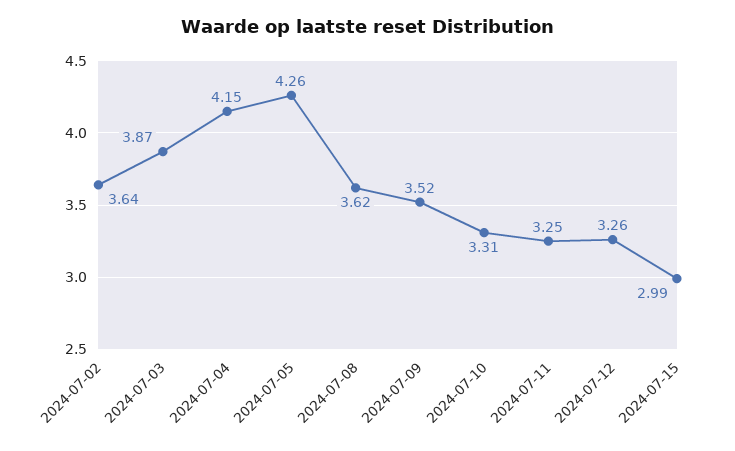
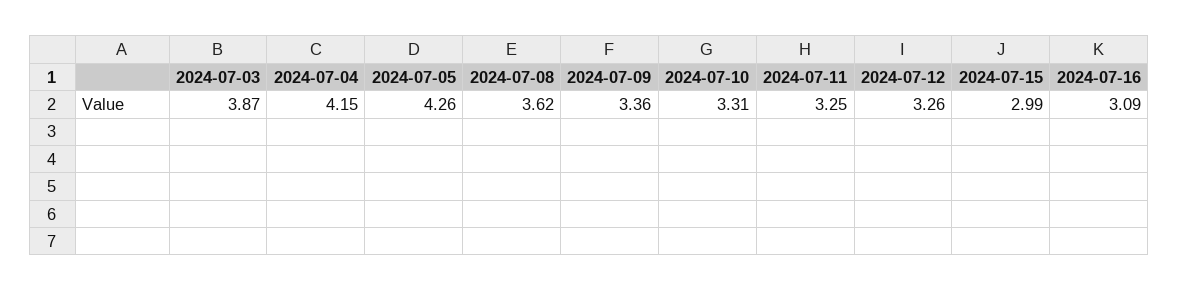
2024-07-02: 3.64 -> none
2024-07-09: 3.52 -> 3.36
2024-07-16: none -> 3.09

